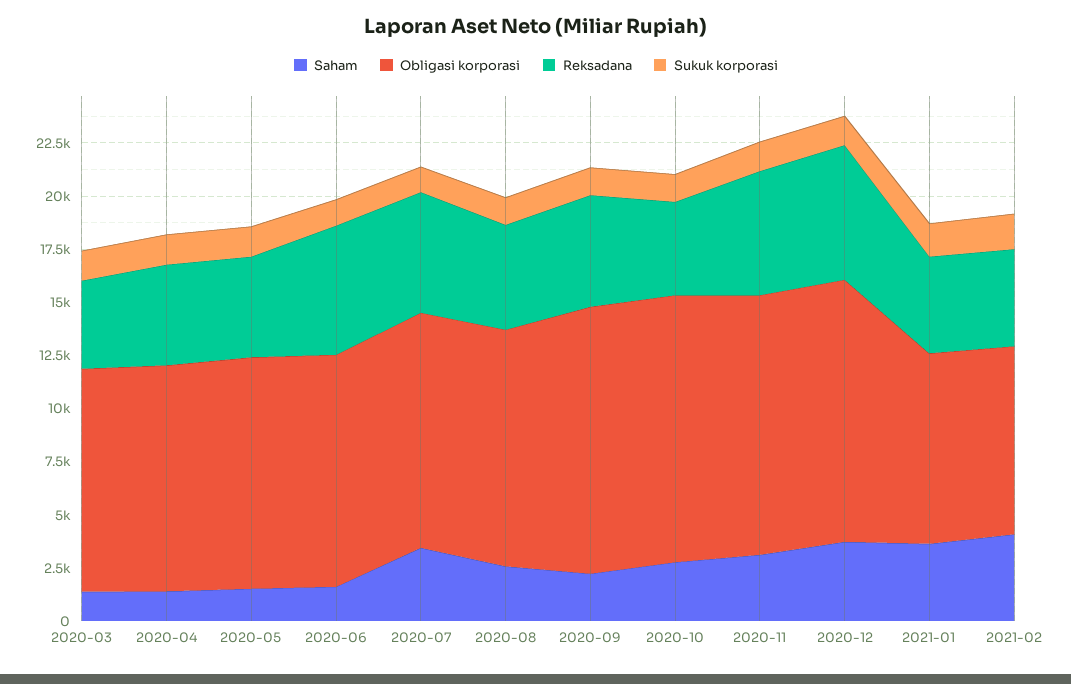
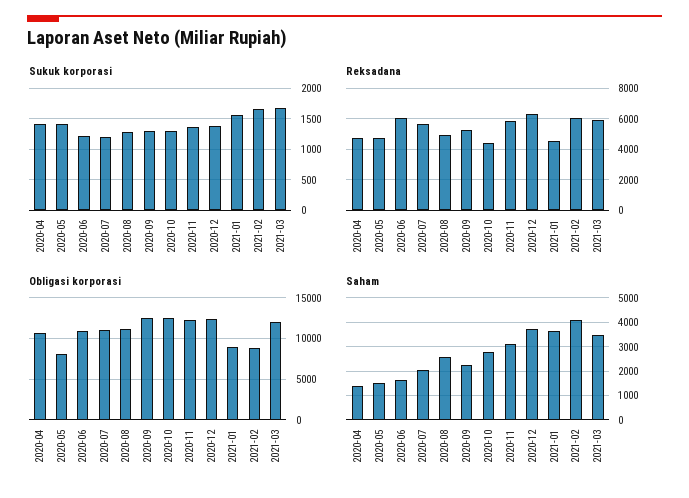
Saham, 2020-03: 1500 -> none
Obligasi korporasi, 2020-03: 10500 -> none
Reksadana, 2020-03: 4000 -> none
Sukuk korporasi, 2020-03: 1500 -> none
Obligasi korporasi, 2020-05: 11000 -> 8000
Saham, 2020-07: 3500 -> 2000
Reksadana, 2021-02: 4500 -> 6000
Sukuk korporasi, 2021-03: none -> 1700
Reksadana, 2021-03: none -> 6000
Obligasi korporasi, 2021-03: none -> 12000
Saham, 2021-03: none -> 3500

